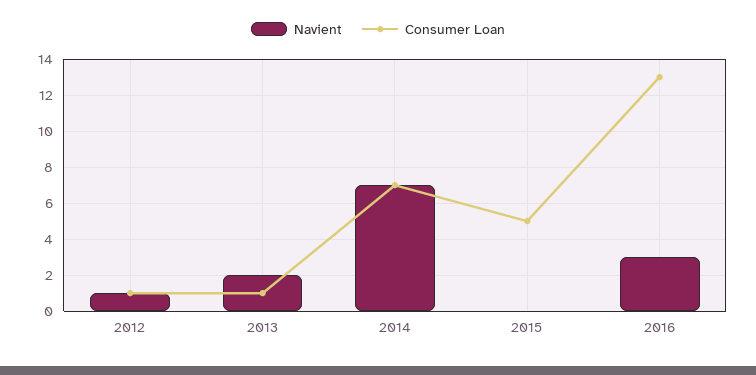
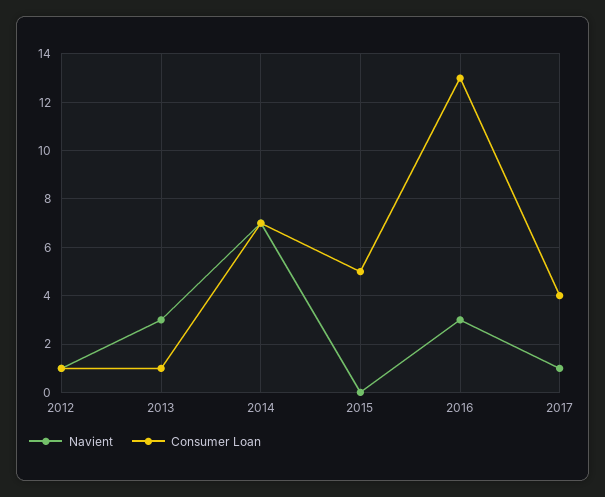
Navient, 2013: 2 -> 3
Navient, 2017: none -> 1
Consumer Loan, 2017: none -> 4

